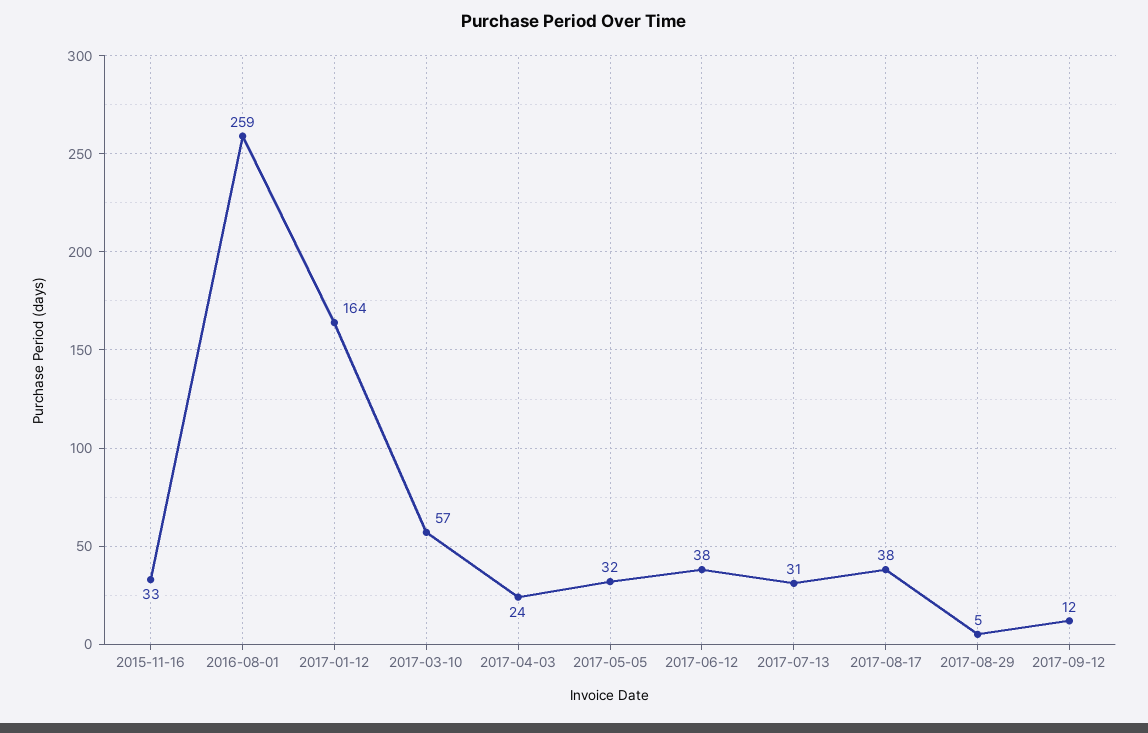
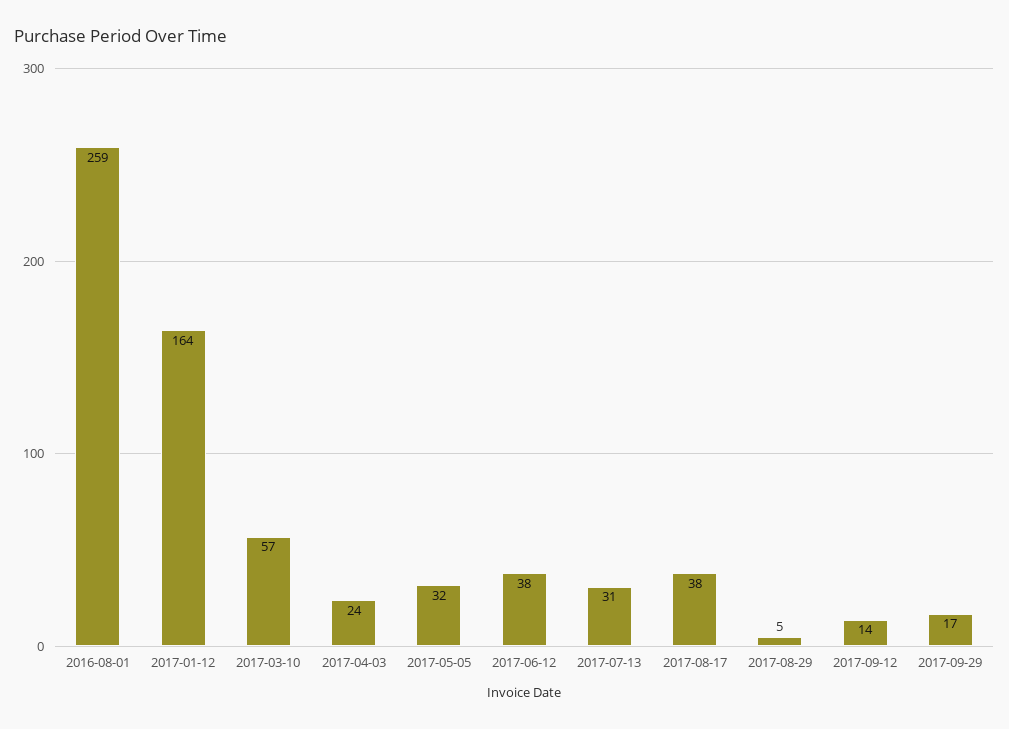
2015-11-16: 33 -> none
2017-09-12: 12 -> 14
2017-09-29: none -> 17

